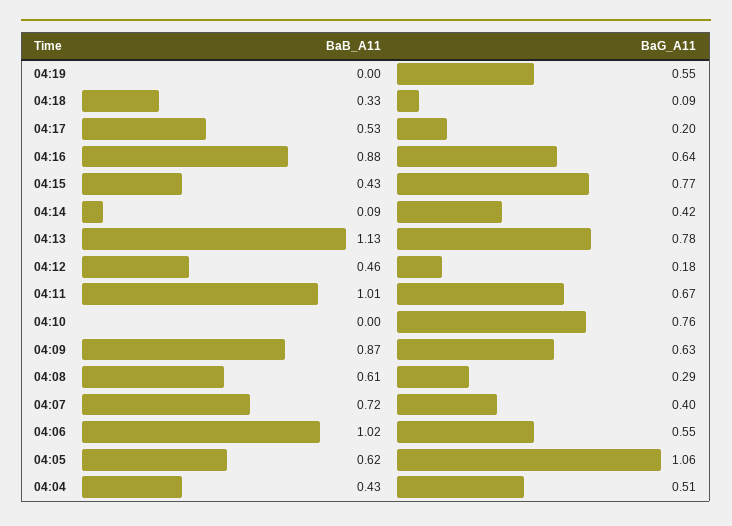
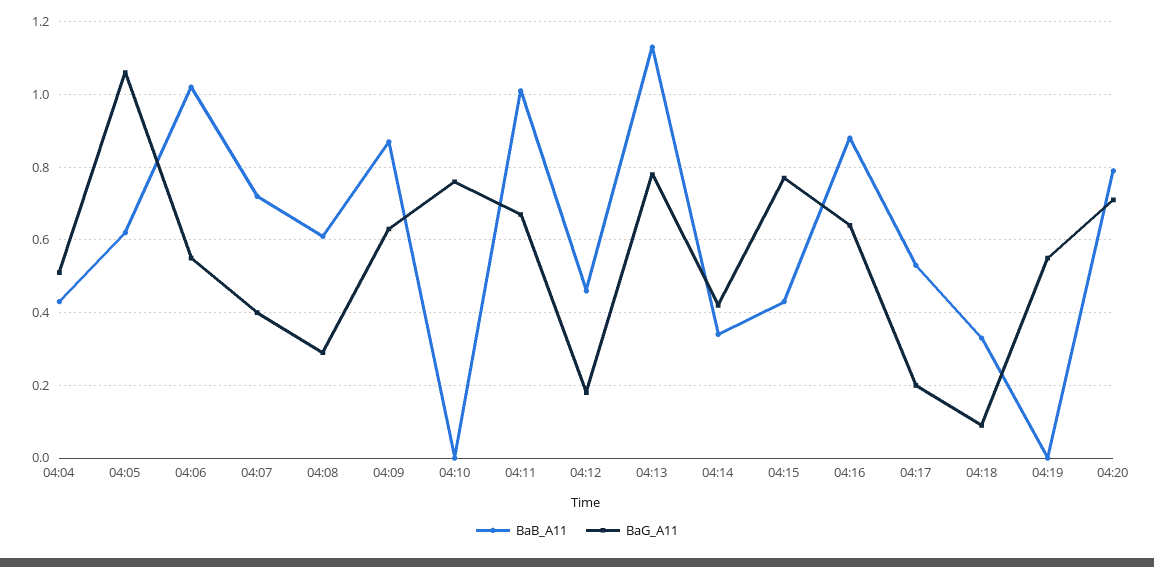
BaB_A11, 04:14: 0.09 -> 0.35
BaB_A11, 04:20: none -> 0.8
BaG_A11, 04:20: none -> 0.7

